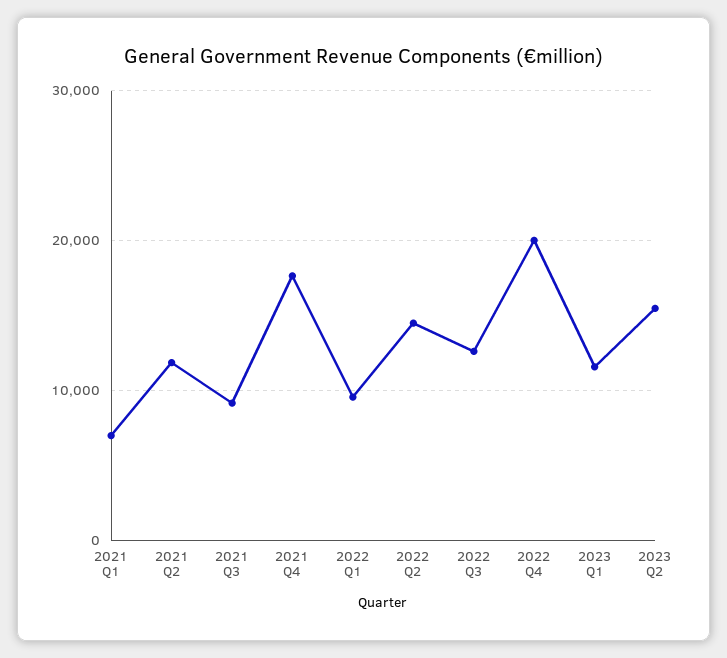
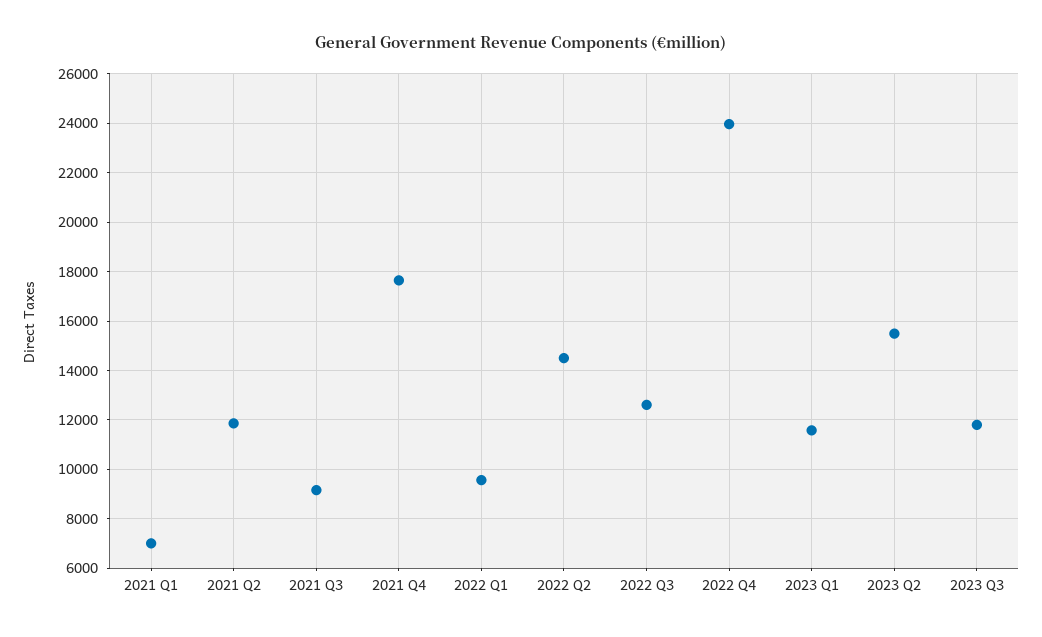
2022 Q4: 20000 -> 24000
2023 Q3: none -> 11750

